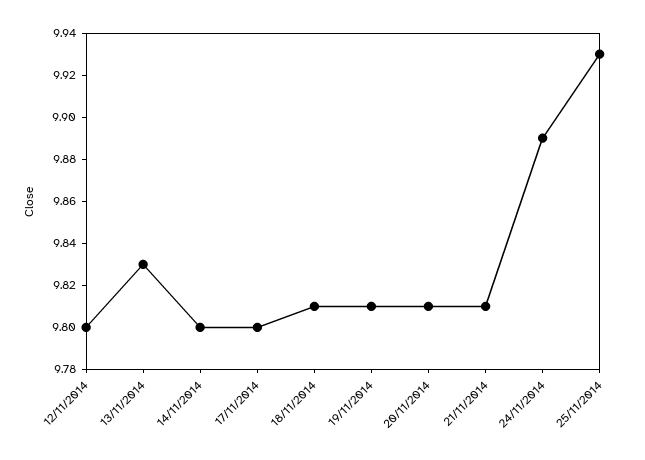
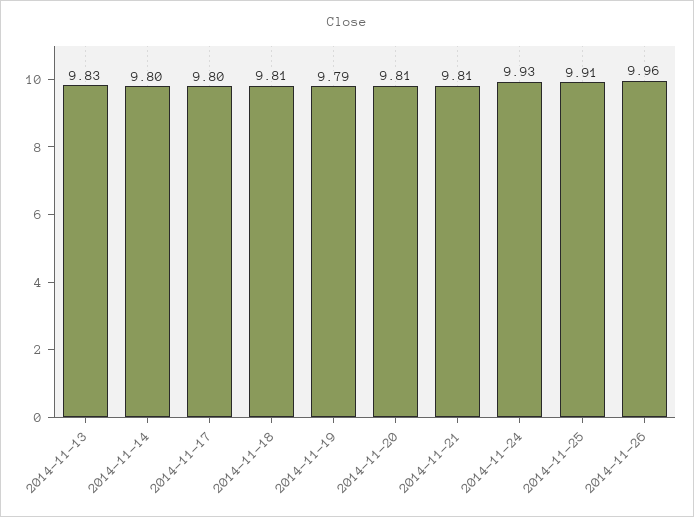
12/11/2014: 9.8 -> none
19/11/2014: 9.81 -> 9.79
24/11/2014: 9.89 -> 9.93
25/11/2014: 9.93 -> 9.91
2014-11-26: none -> 9.96

